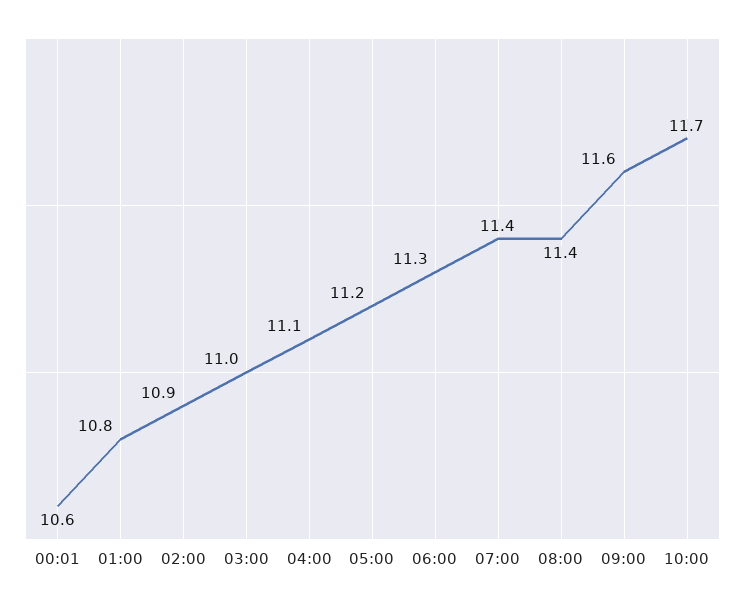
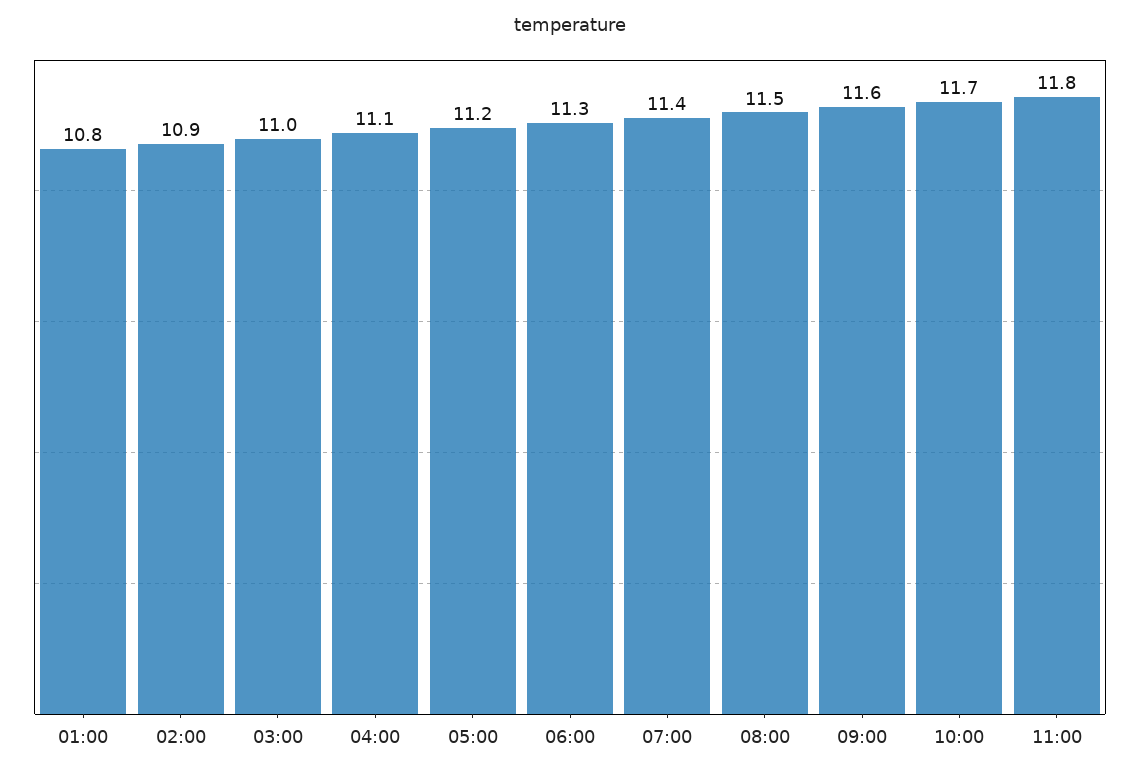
00:01: 10.6 -> none
08:00: 11.4 -> 11.5
11:00: none -> 11.8

